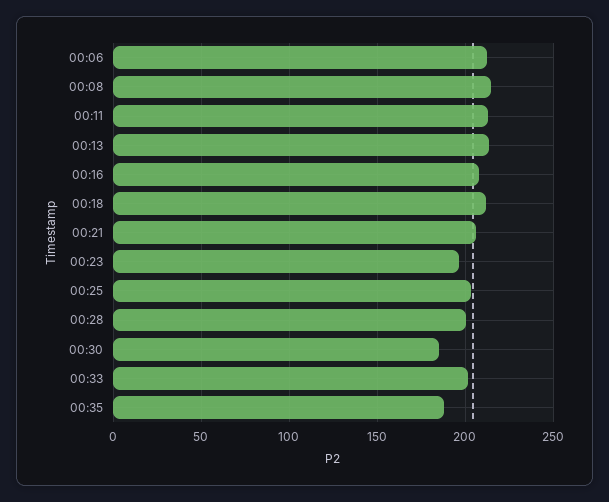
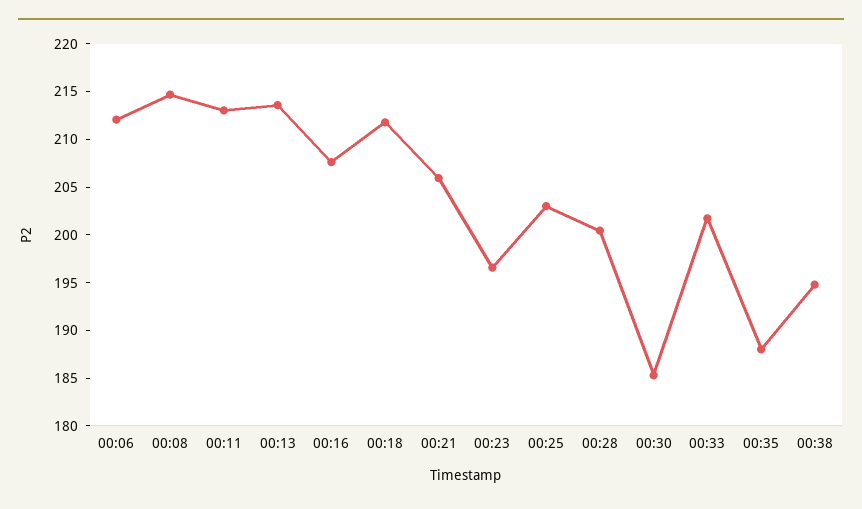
00:38: none -> 195

